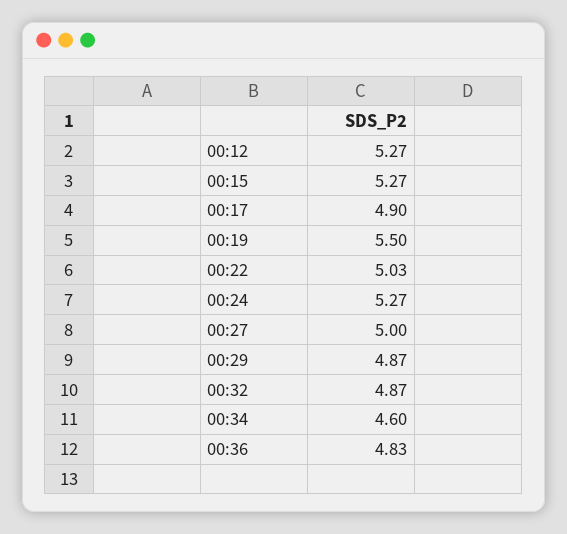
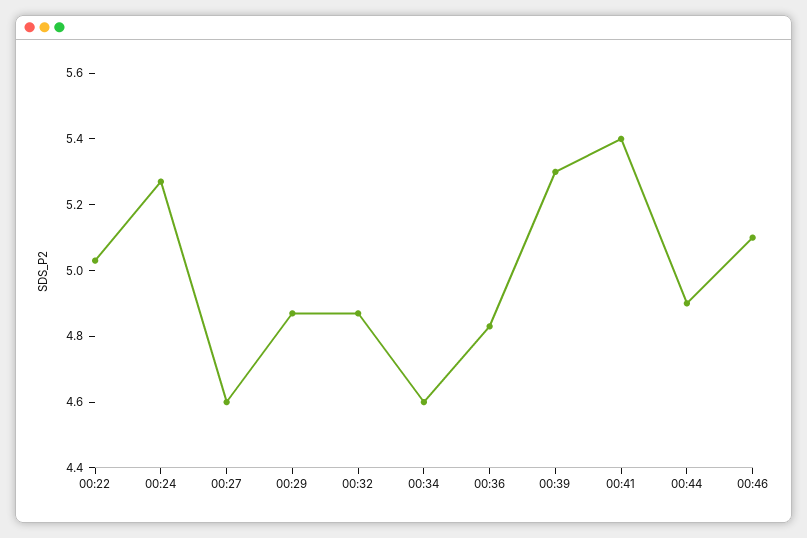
00:12: 5.27 -> none
00:15: 5.27 -> none
00:17: 4.9 -> none
00:19: 5.5 -> none
00:27: 5 -> 4.6
00:39: none -> 5.3
00:41: none -> 5.4
00:44: none -> 4.9
00:46: none -> 5.1

